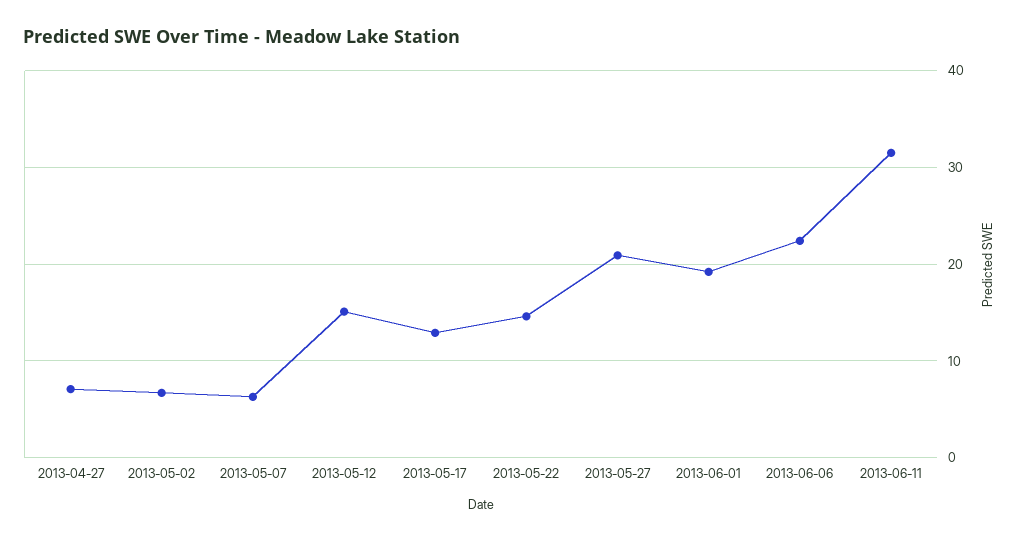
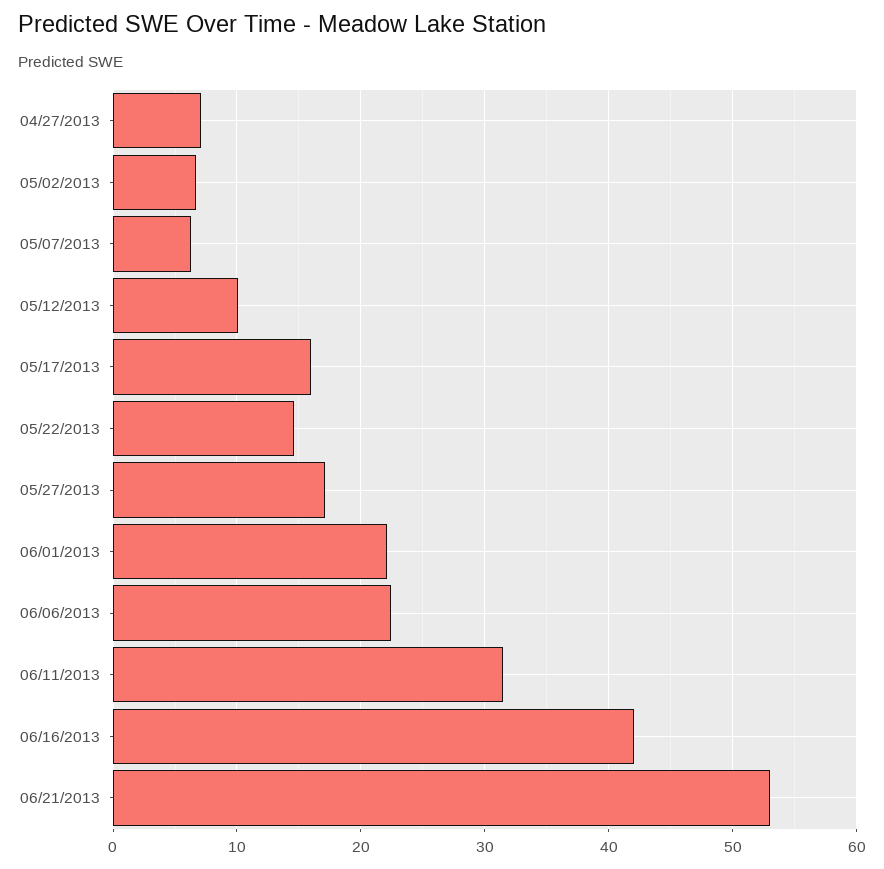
2013-05-12: 15 -> 10
2013-05-17: 13 -> 16
2013-05-27: 21 -> 17
2013-06-01: 19 -> 22
06/16/2013: none -> 42
06/21/2013: none -> 53

